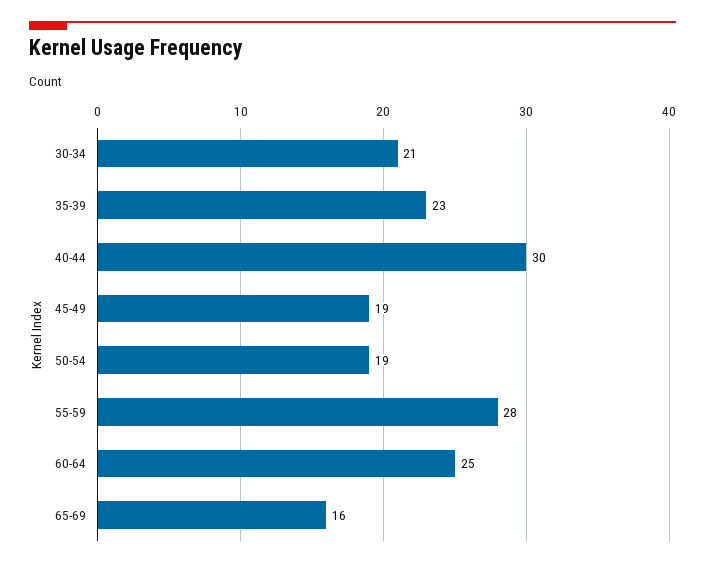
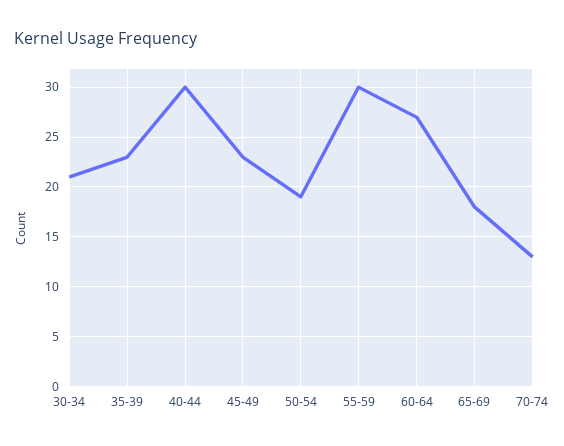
45-49: 19 -> 23
55-59: 28 -> 30
60-64: 25 -> 27
65-69: 16 -> 18
70-74: none -> 13

